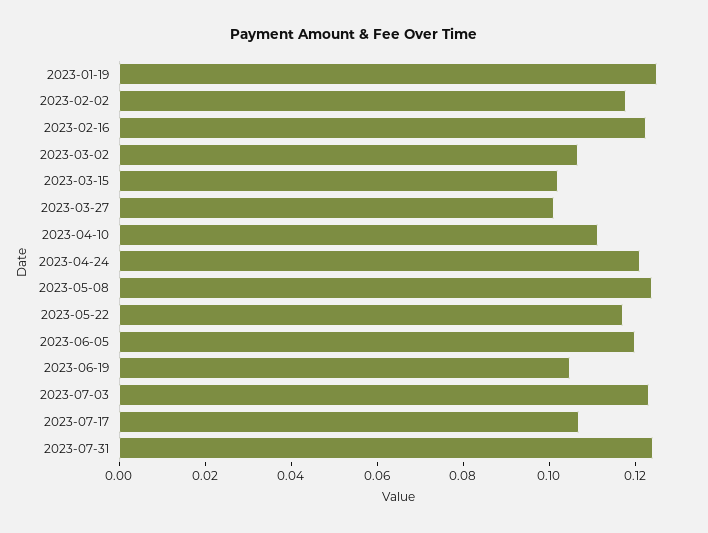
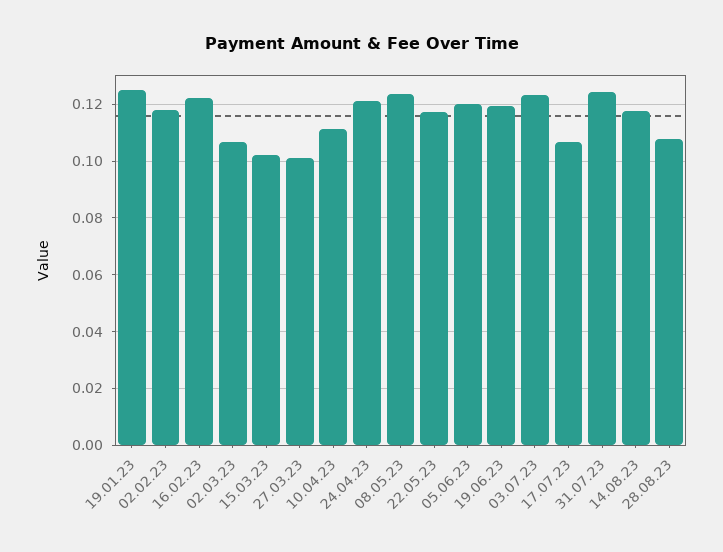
2023-06-19: 0.105 -> 0.12
14.08.23: none -> 0.1175
28.08.23: none -> 0.1075

